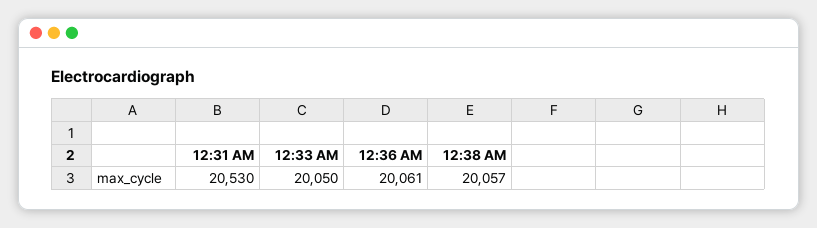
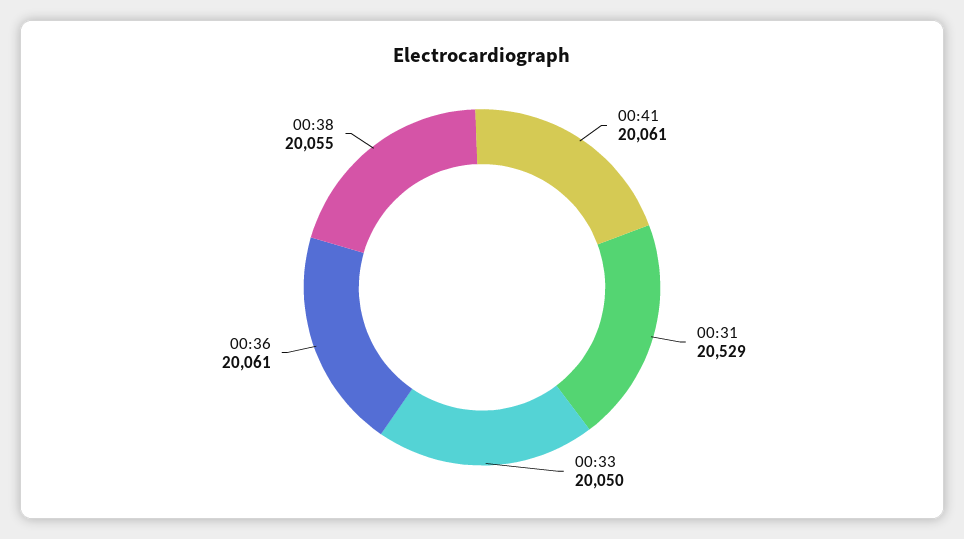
12:31 AM: 20530 -> 20529
12:38 AM: 20057 -> 20055
00:41: none -> 20061

